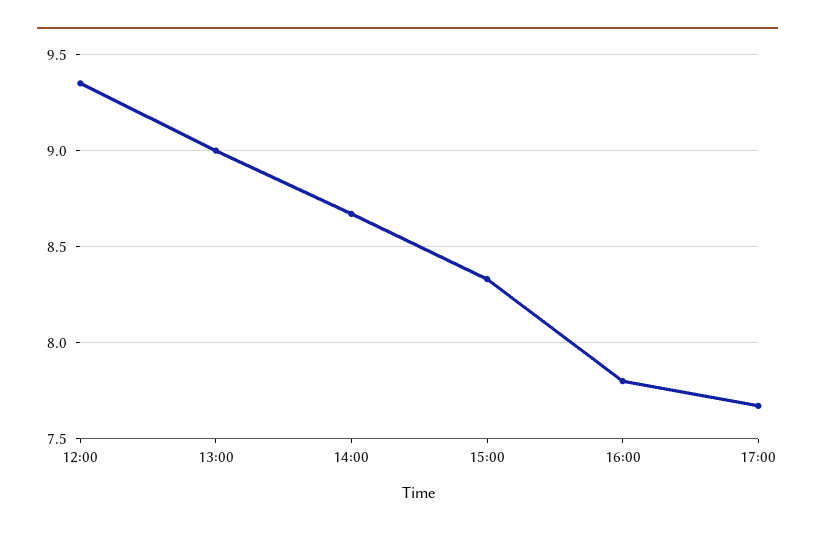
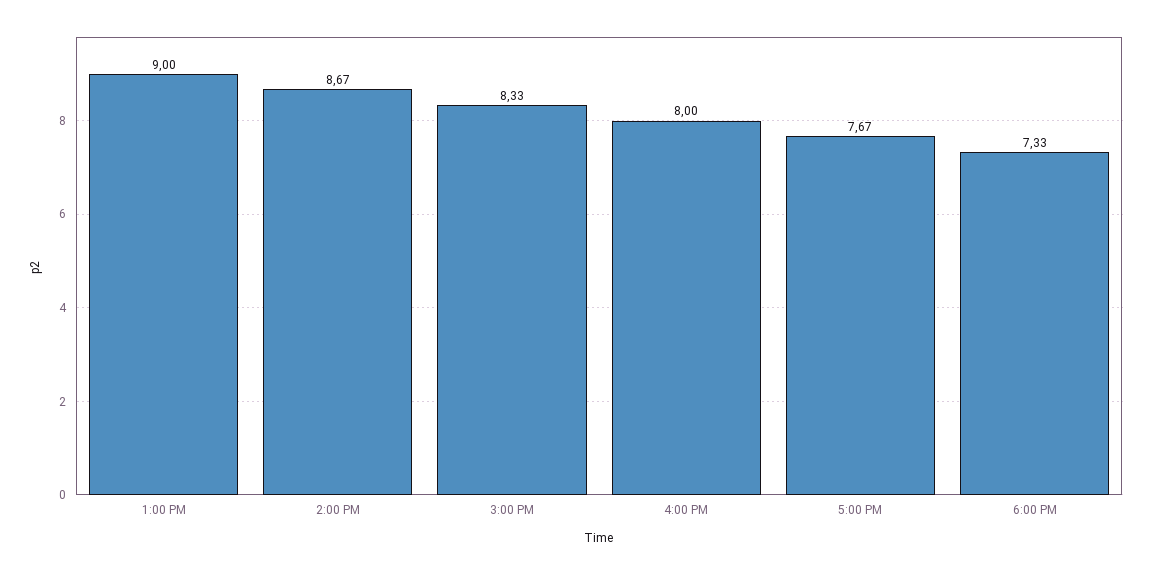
12:00: 9.35 -> none
16:00: 7.8 -> 8
6:00 PM: none -> 7.33

